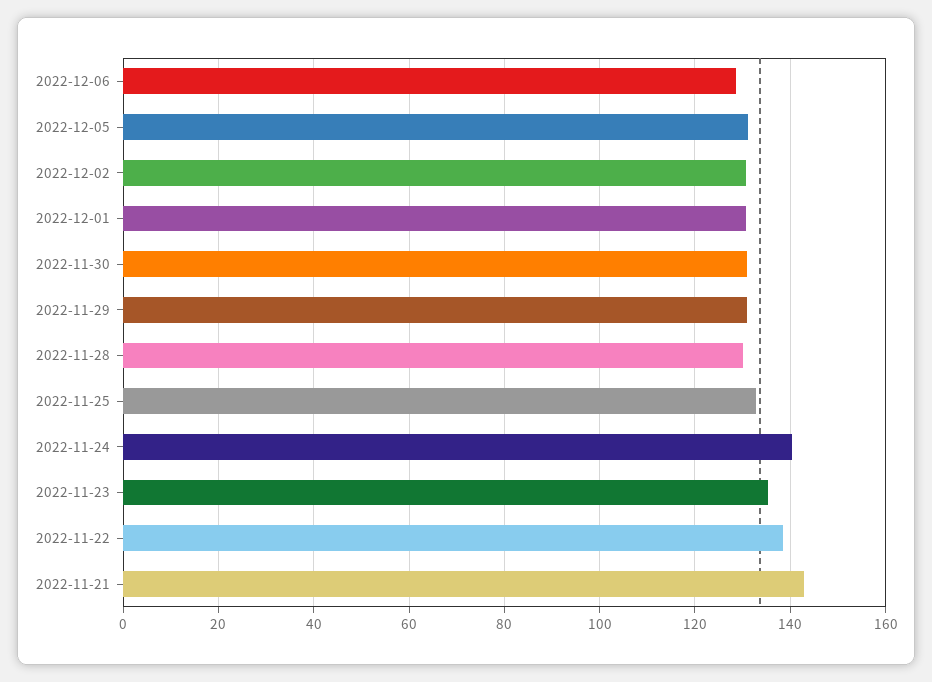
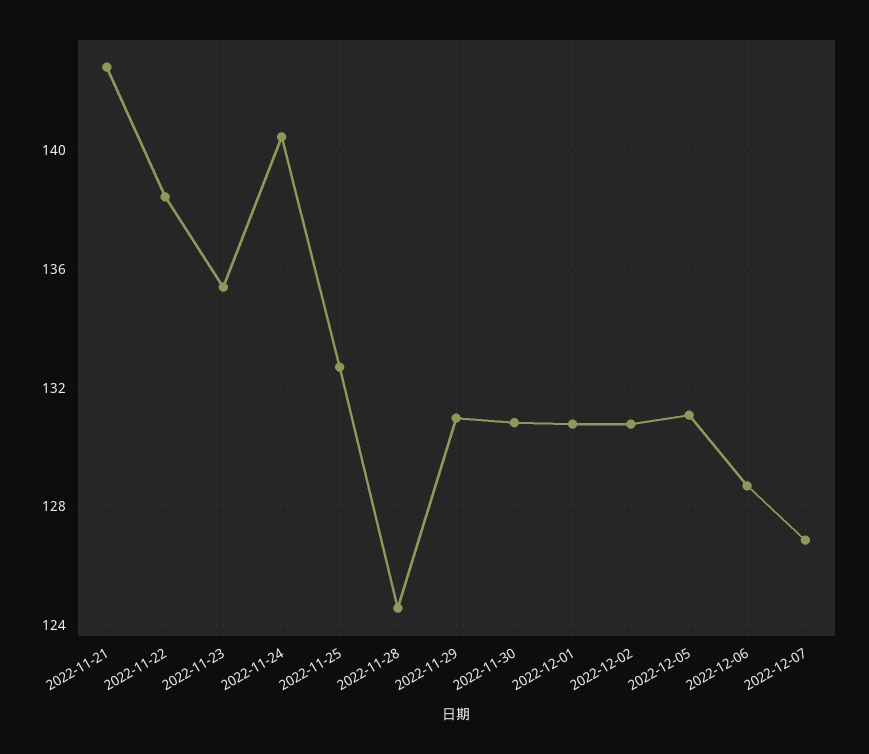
2022-11-28: 130 -> 124.5
2022-12-07: none -> 127

